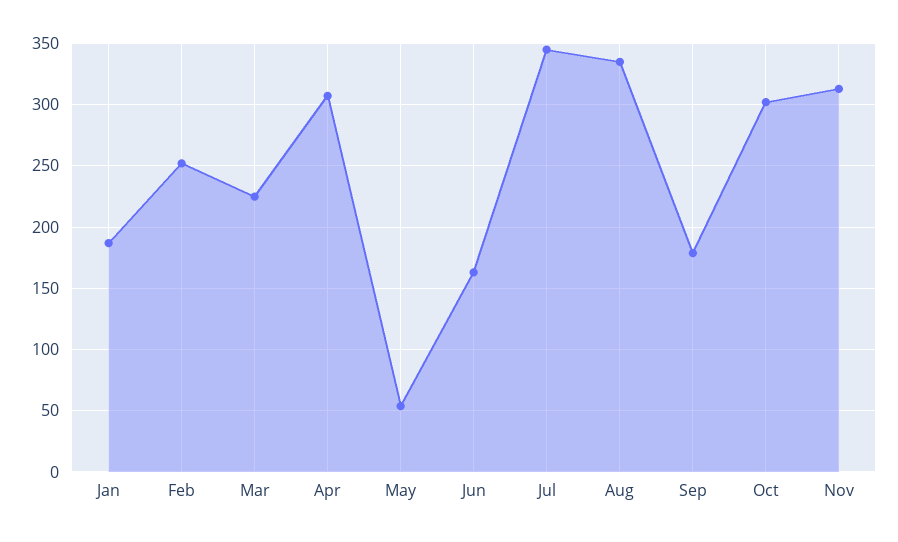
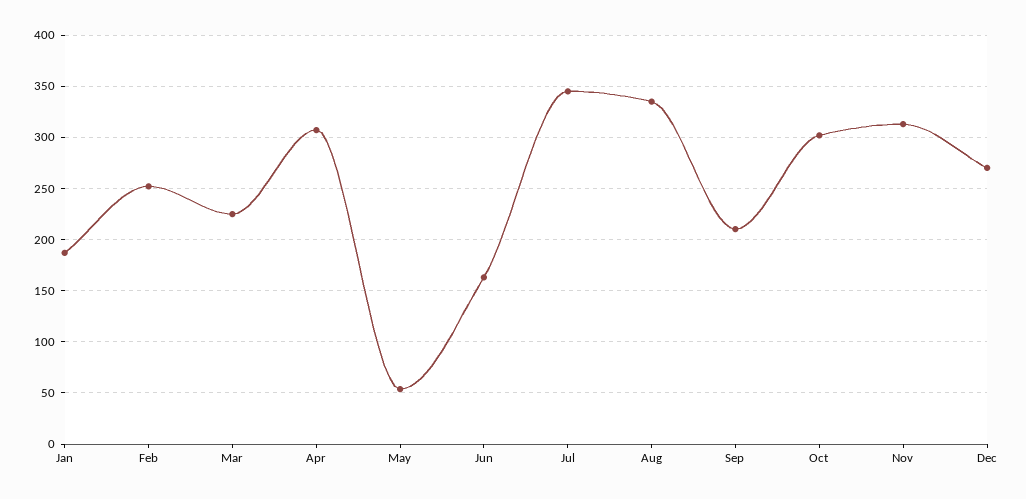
Sep: 180 -> 210
Dec: none -> 270

